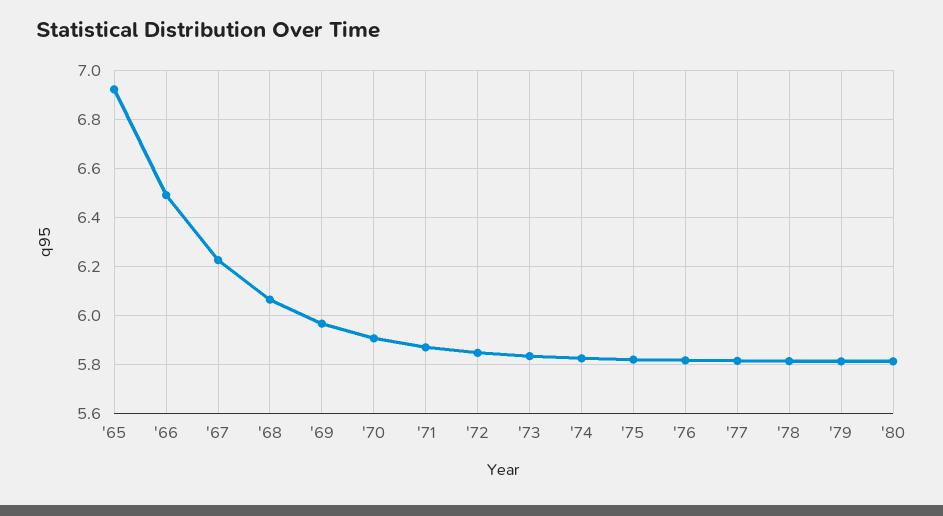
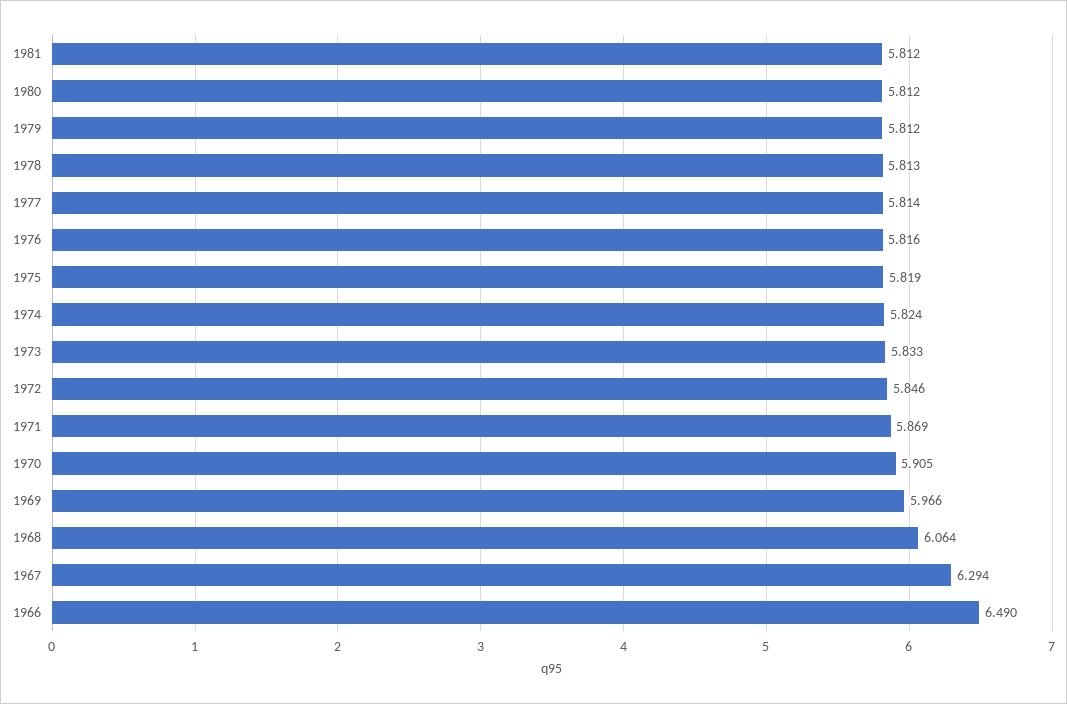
'65: 6.925 -> none
'67: 6.225 -> 6.294
1981: none -> 5.812

